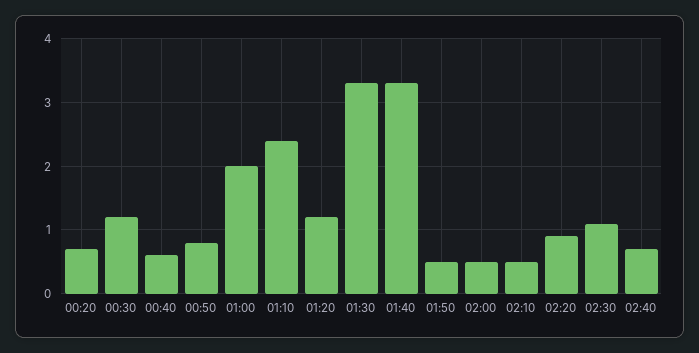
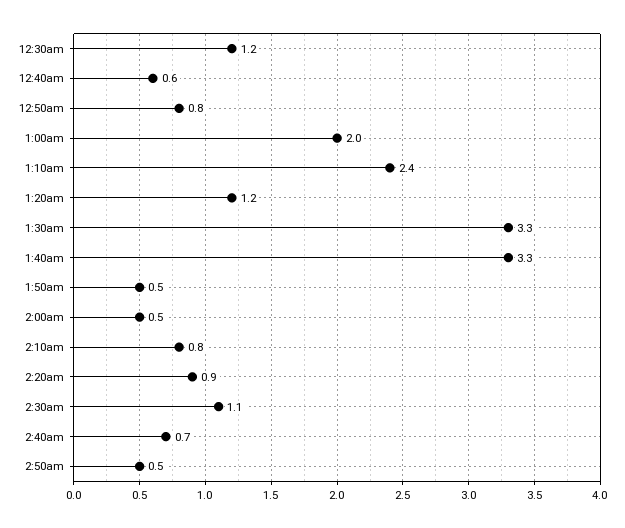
00:20: 0.7 -> none
02:10: 0.5 -> 0.8
2:50am: none -> 0.5

